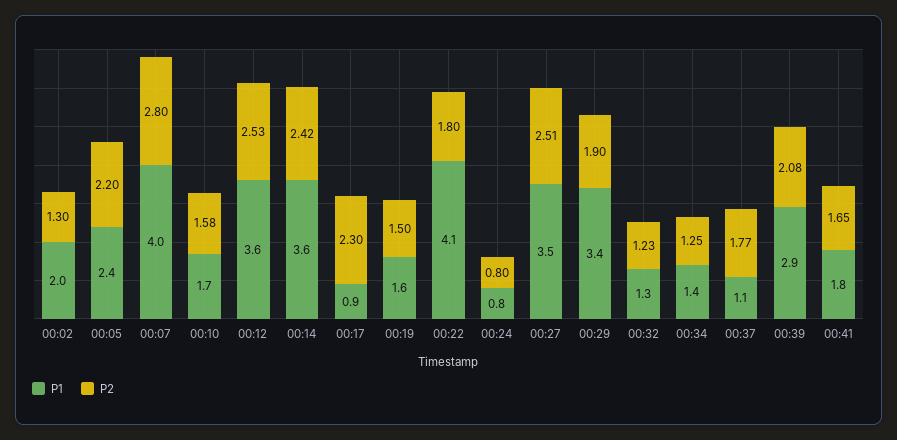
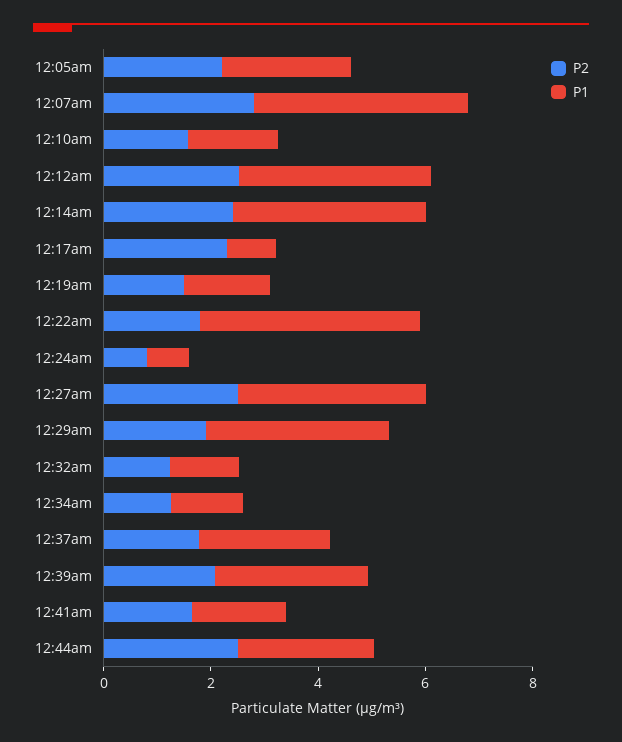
P1, 00:02: 2 -> none
P2, 00:02: 1.3 -> none
P1, 00:37: 1.1 -> 2.5
P2, 12:44am: none -> 2.5
P1, 12:44am: none -> 2.5

